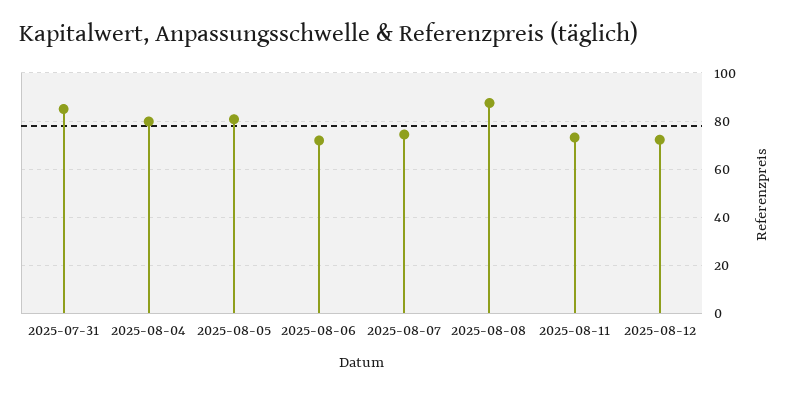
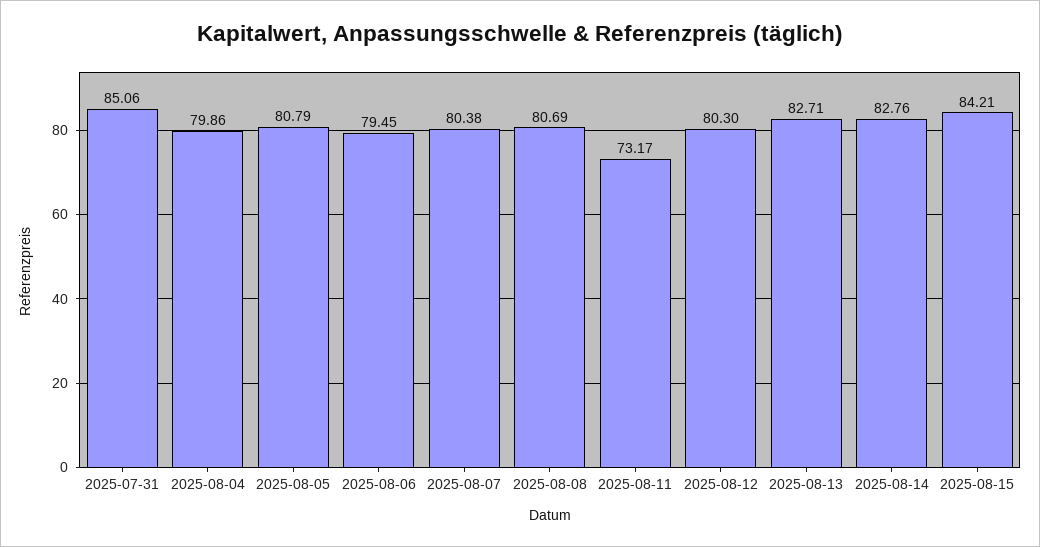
2025-08-06: 72.5 -> 79.45
2025-08-07: 75 -> 80.38
2025-08-08: 87.5 -> 80.69
2025-08-12: 72.5 -> 80.3
2025-08-13: none -> 82.71
2025-08-14: none -> 82.76
2025-08-15: none -> 84.21

